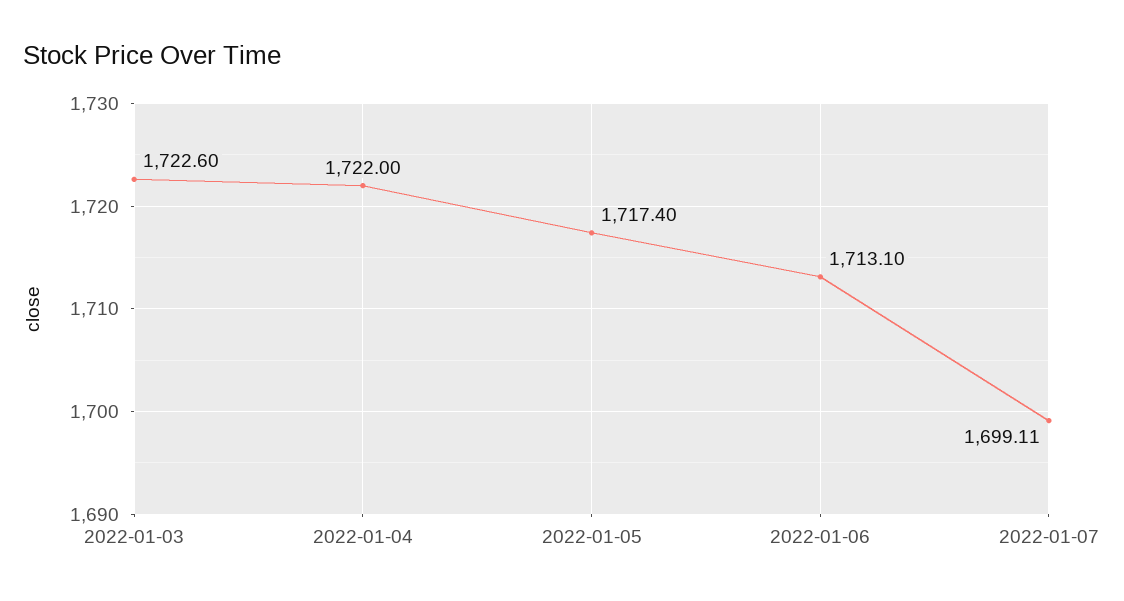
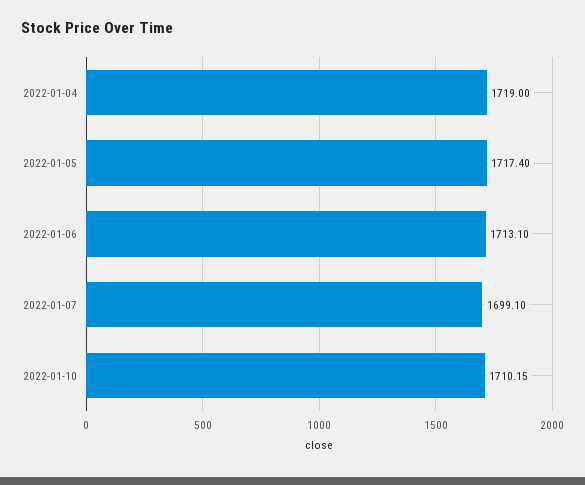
2022-01-03: 1722.6 -> none
2022-01-04: 1722 -> 1719
2022-01-07: 1699.11 -> 1699.1
2022-01-10: none -> 1710.15

